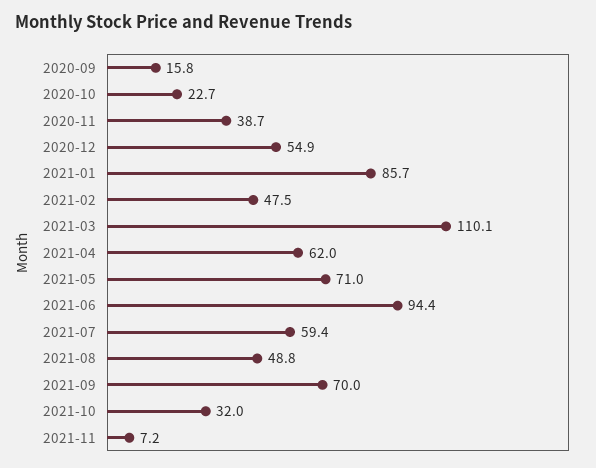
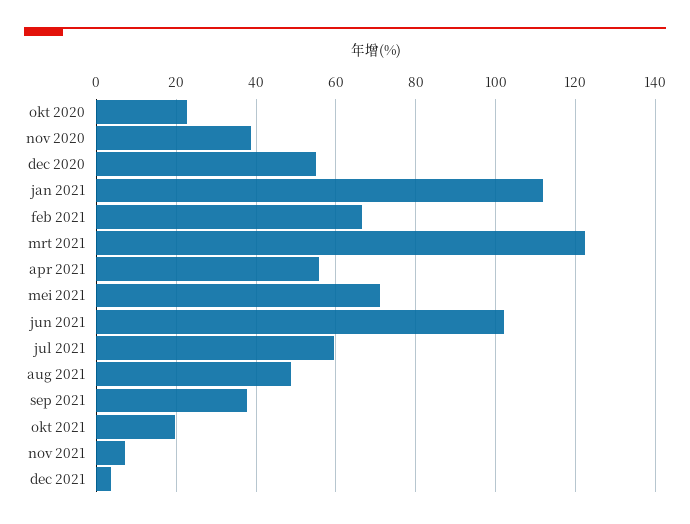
2020-09: 15.8 -> none
2021-01: 85.7 -> 112
2021-02: 47.5 -> 66
2021-03: 110.1 -> 122
2021-04: 62 -> 56
2021-06: 94.4 -> 102
2021-09: 70 -> 38
2021-10: 32 -> 20
dec 2021: none -> 4

